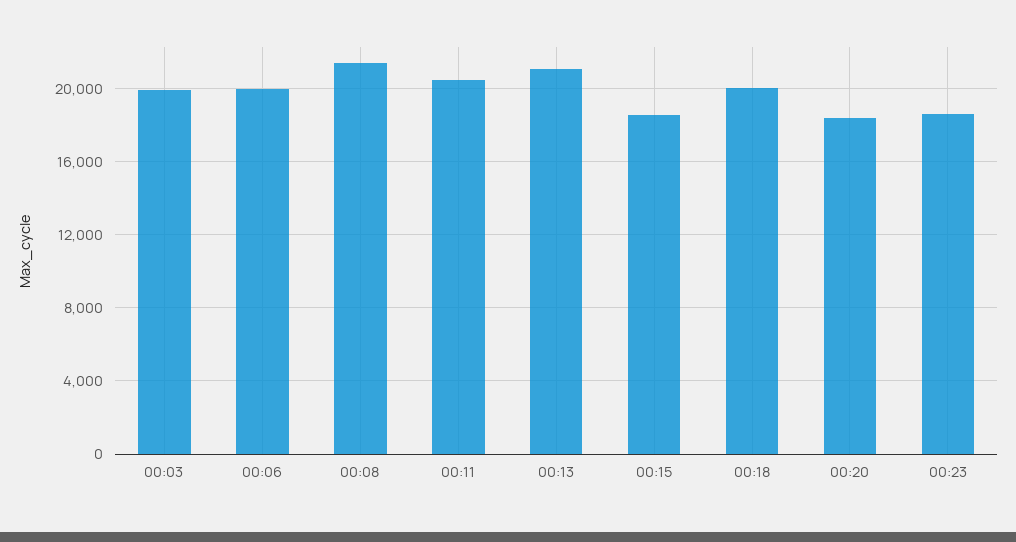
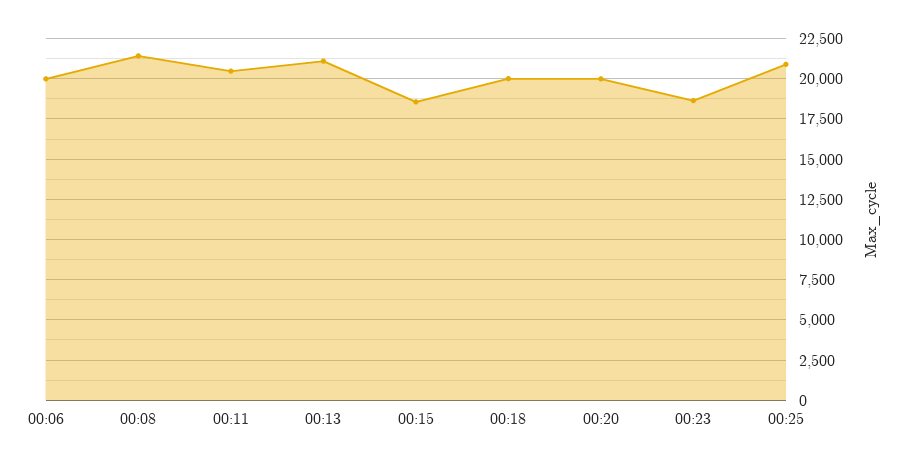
00:03: 20000 -> none
00:20: 18500 -> 20000
00:25: none -> 21000

